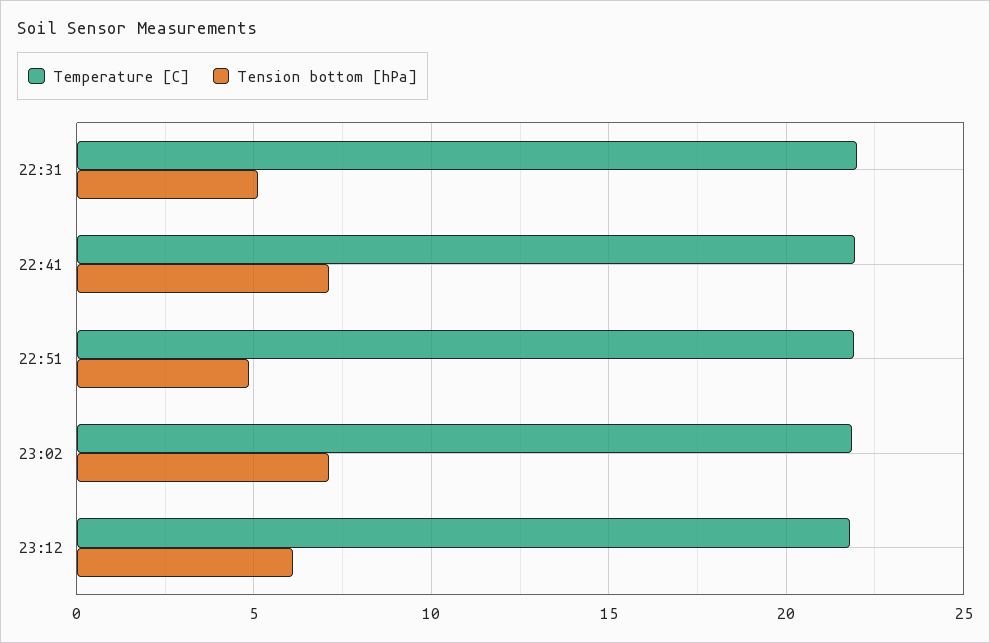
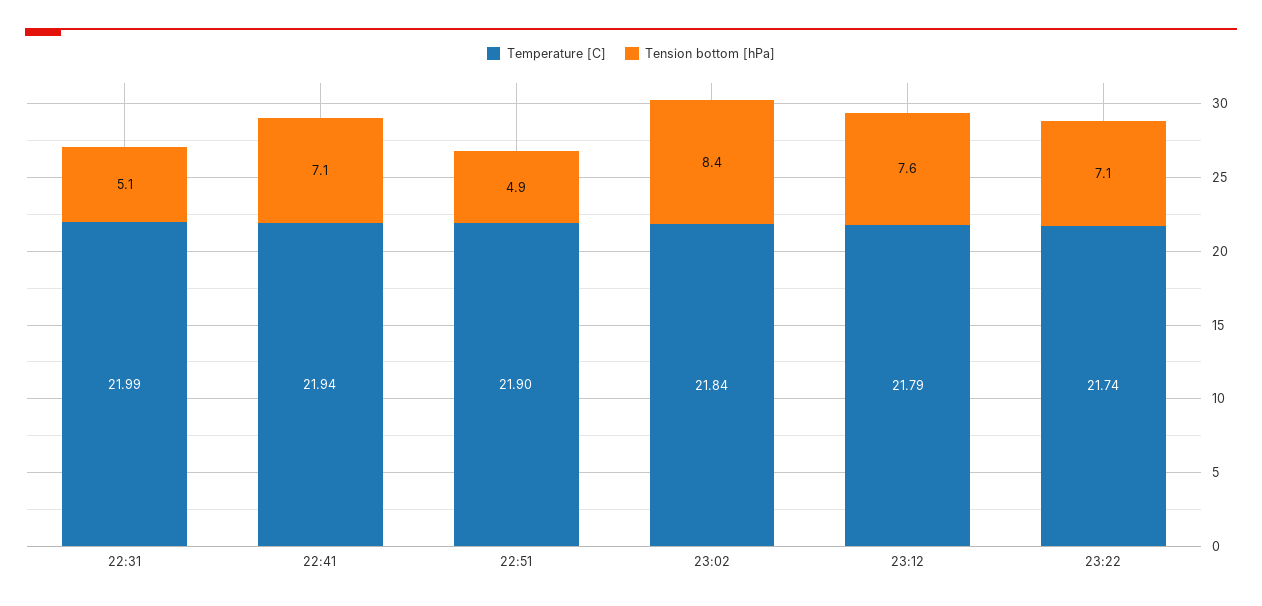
Tension bottom [hPa], 23:02: 7 -> 8.4
Tension bottom [hPa], 23:12: 6 -> 7.6
Temperature [C], 23:22: none -> 21.74
Tension bottom [hPa], 23:22: none -> 7.1

